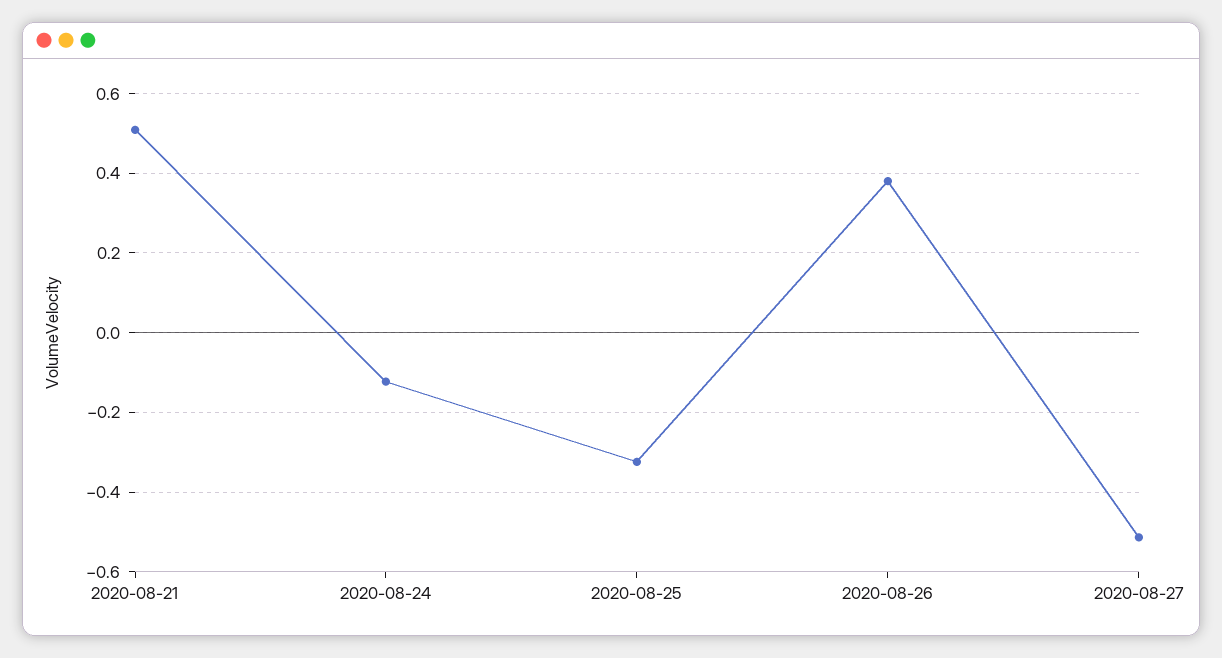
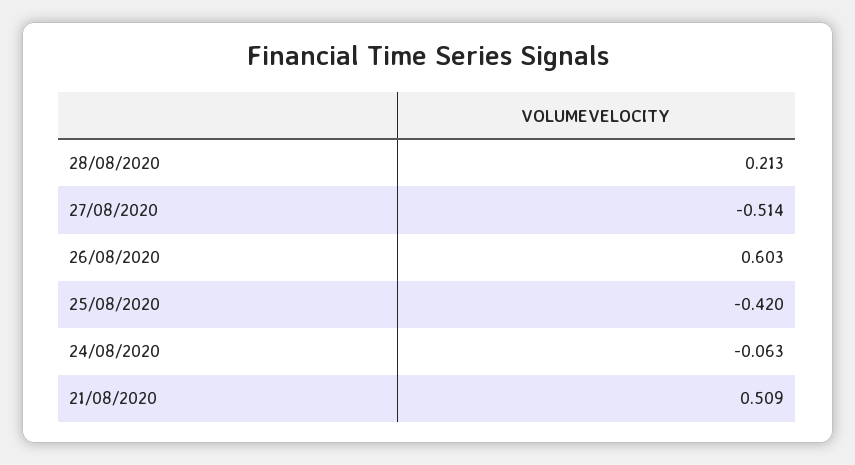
2020-08-24: -0.12 -> -0.063
2020-08-25: -0.32 -> -0.42
2020-08-26: 0.38 -> 0.603
28/08/2020: none -> 0.213

